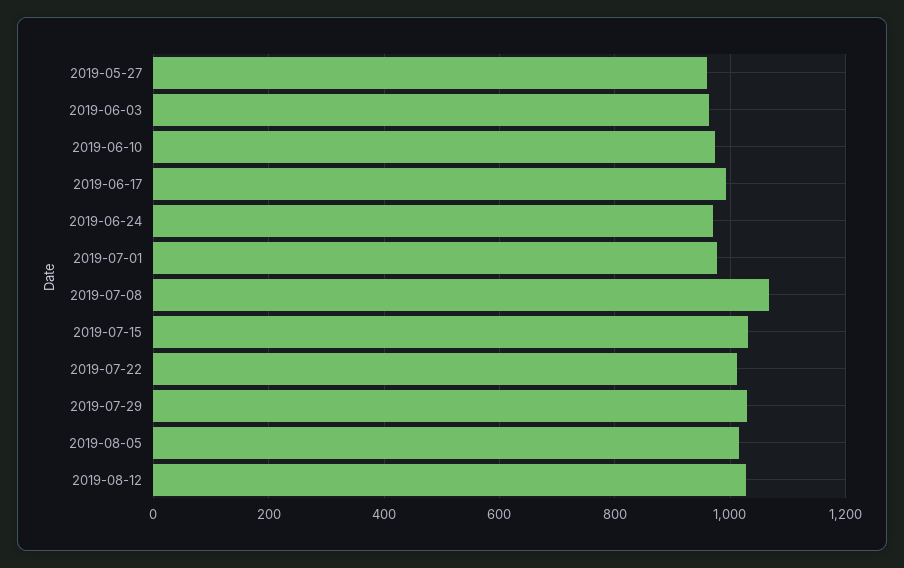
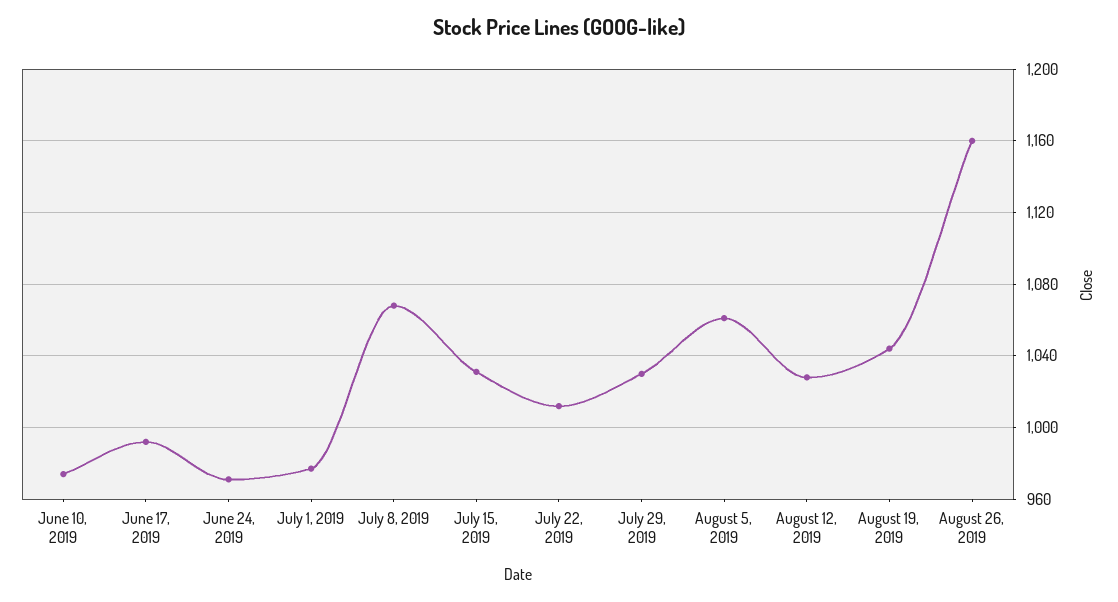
2019-05-27: 960 -> none
2019-06-03: 960 -> none
2019-08-05: 1020 -> 1060
August 19, 2019: none -> 1045
August 26, 2019: none -> 1160

